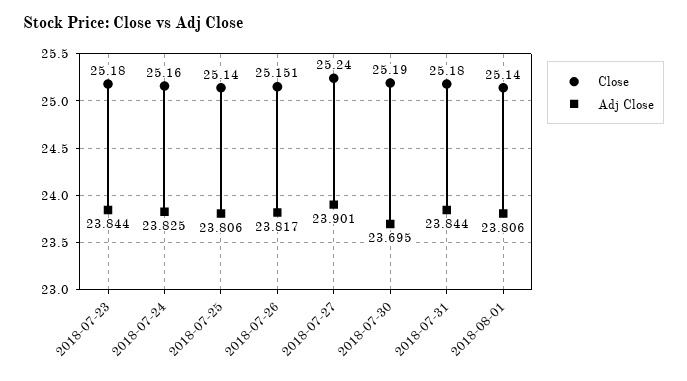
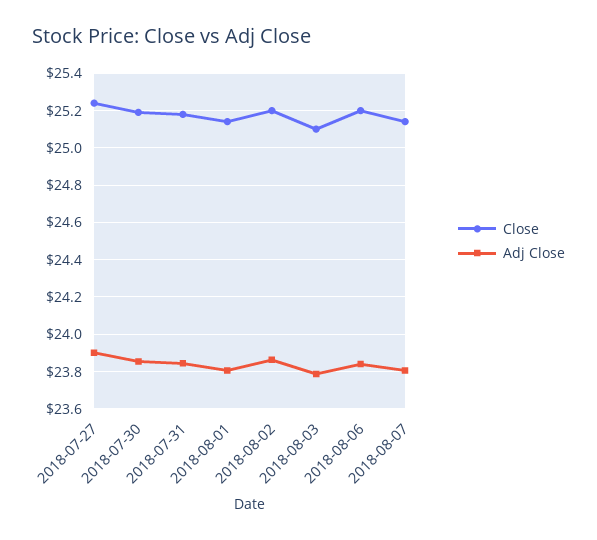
Close, 2018-07-23: 25.18 -> none
Adj Close, 2018-07-23: 23.844 -> none
Close, 2018-07-24: 25.16 -> none
Adj Close, 2018-07-24: 23.825 -> none
Close, 2018-07-25: 25.14 -> none
Adj Close, 2018-07-25: 23.806 -> none
Close, 2018-07-26: 25.151 -> none
Adj Close, 2018-07-26: 23.817 -> none
Adj Close, 2018-07-30: 23.695 -> 23.85
Close, 2018-08-02: none -> 25.2
Adj Close, 2018-08-02: none -> 23.85
Close, 2018-08-03: none -> 25.1
Adj Close, 2018-08-03: none -> 23.8
Close, 2018-08-06: none -> 25.2
Adj Close, 2018-08-06: none -> 23.85
Close, 2018-08-07: none -> 25.15
Adj Close, 2018-08-07: none -> 23.8

